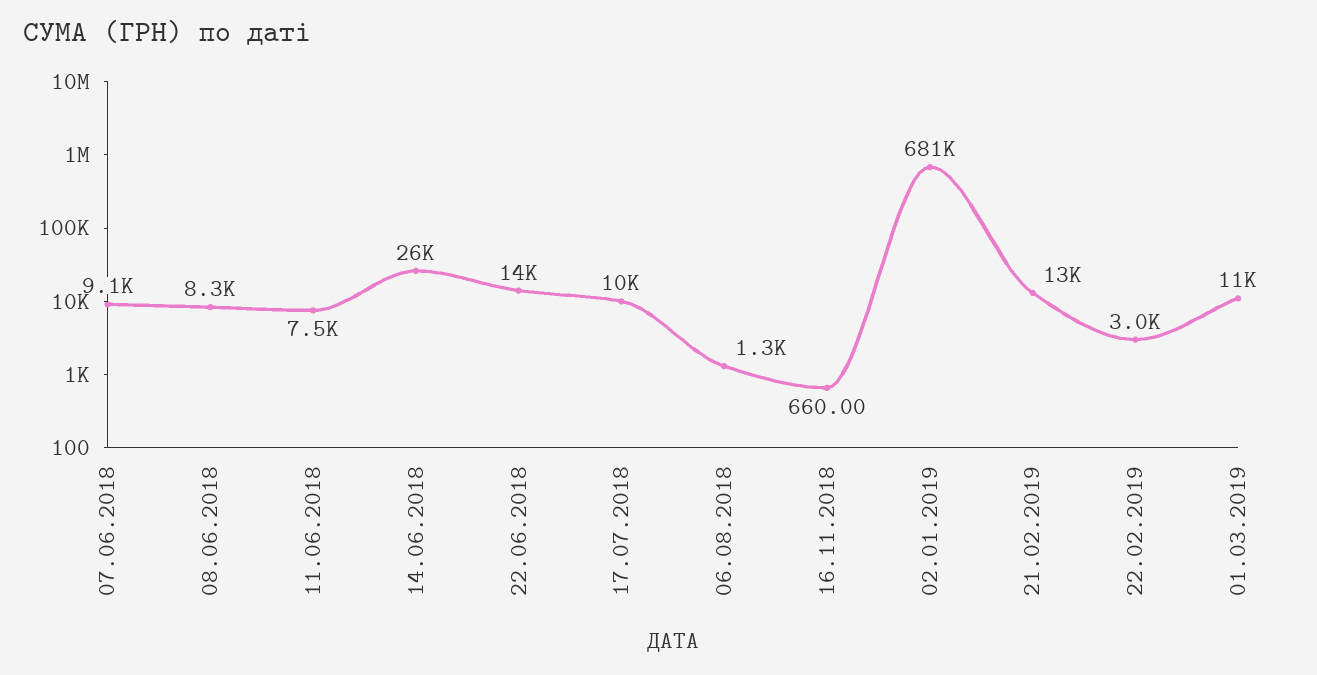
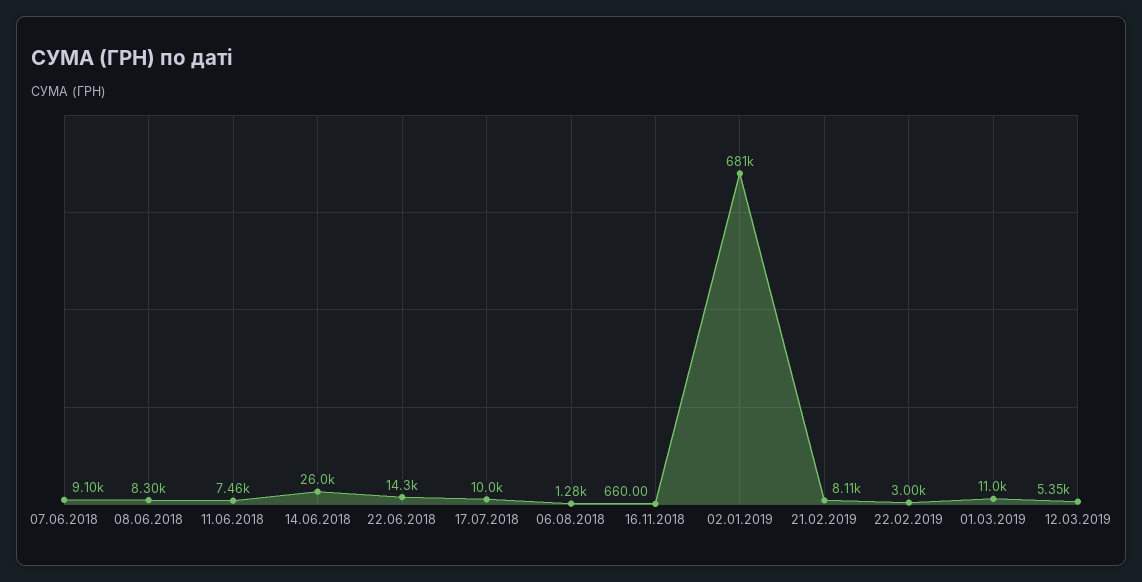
21.02.2019: 13000 -> 8110
12.03.2019: none -> 5350

